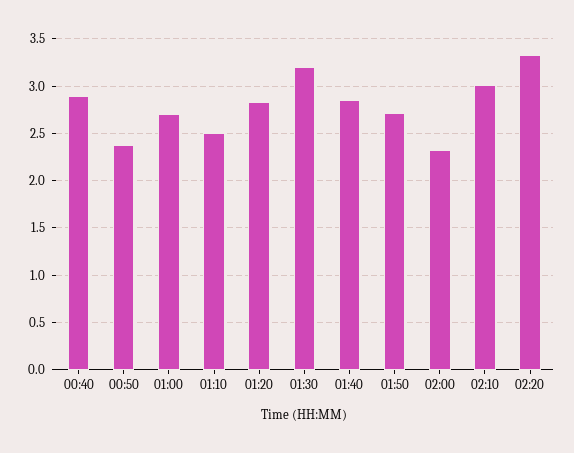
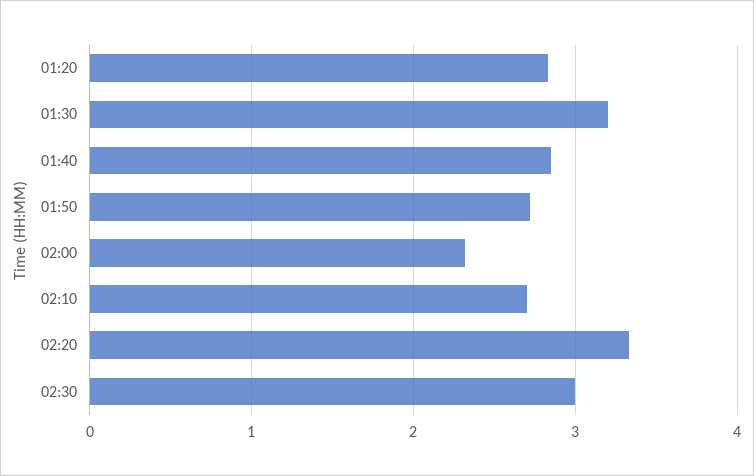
00:40: 2.9 -> none
00:50: 2.4 -> none
01:00: 2.7 -> none
01:10: 2.5 -> none
02:10: 3 -> 2.7
02:30: none -> 3

